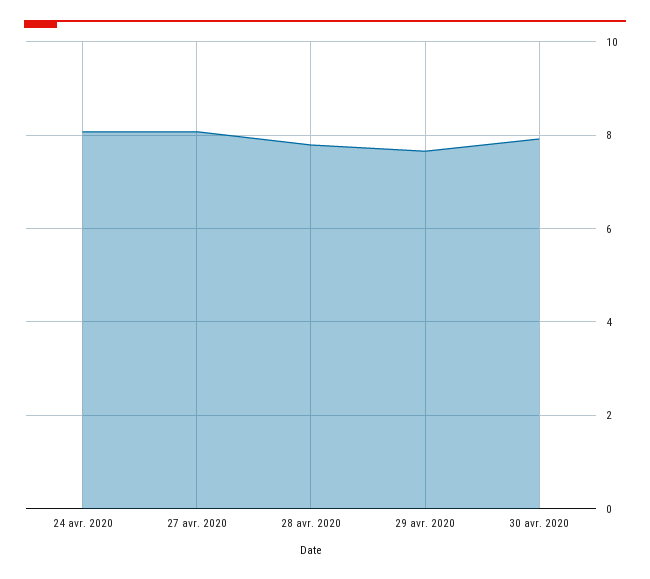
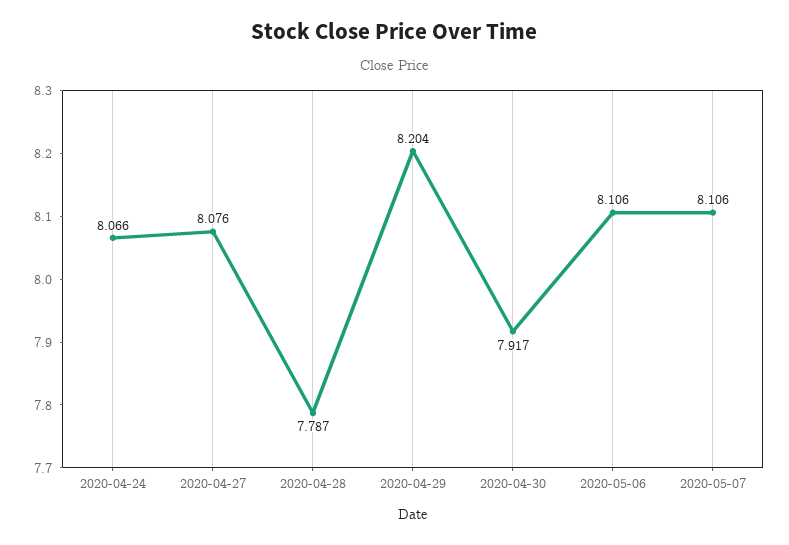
29 avr. 2020: 7.6 -> 8.204
2020-05-06: none -> 8.106
2020-05-07: none -> 8.106

